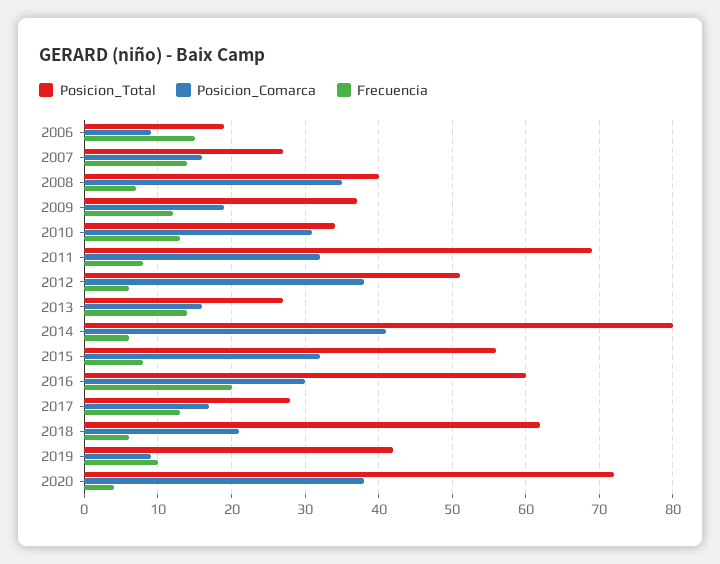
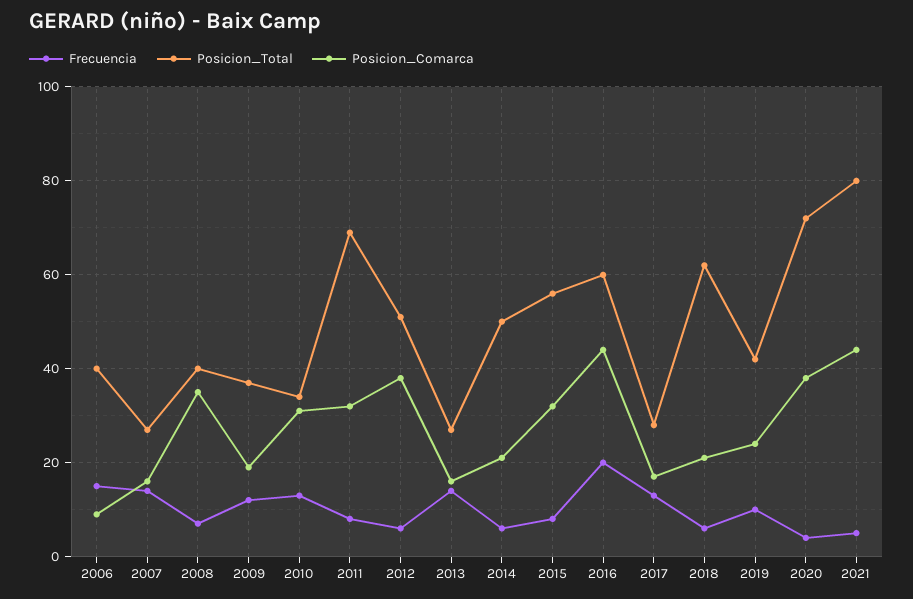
Posicion_Total, 2006: 19 -> 40
Posicion_Total, 2014: 80 -> 50
Posicion_Comarca, 2014: 41 -> 20
Posicion_Comarca, 2016: 30 -> 45
Posicion_Comarca, 2019: 9 -> 25
Frecuencia, 2021: none -> 5
Posicion_Total, 2021: none -> 80
Posicion_Comarca, 2021: none -> 45

